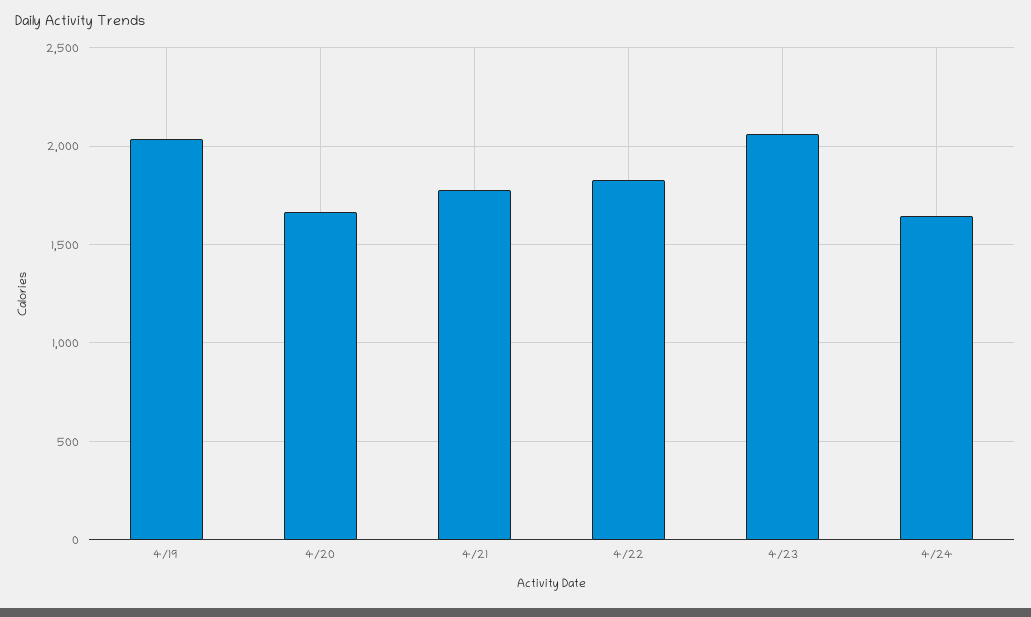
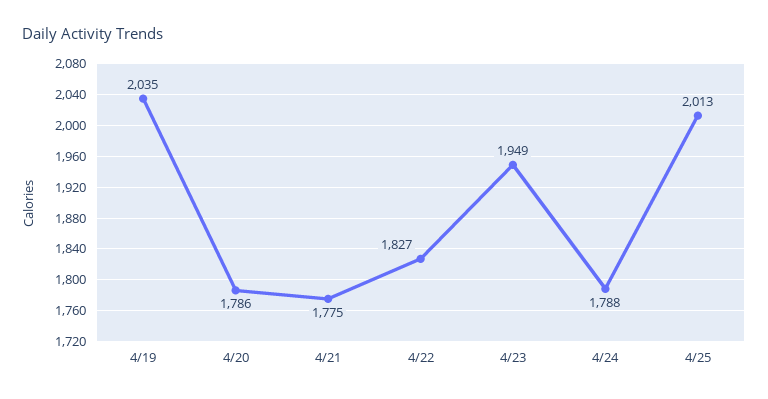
4/20: 1650 -> 1786
4/23: 2050 -> 1949
4/24: 1650 -> 1788
4/25: none -> 2013

